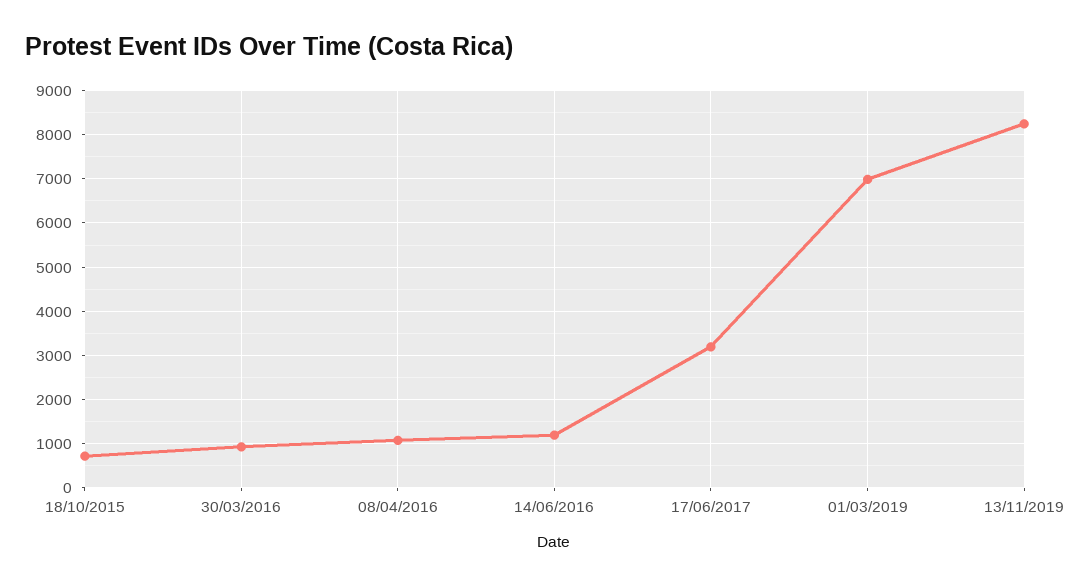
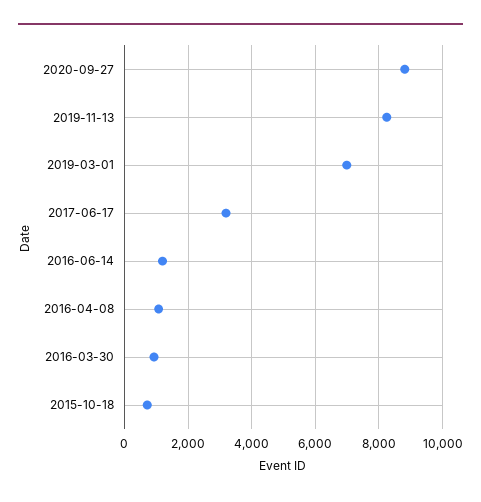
2020-09-27: none -> 8800

